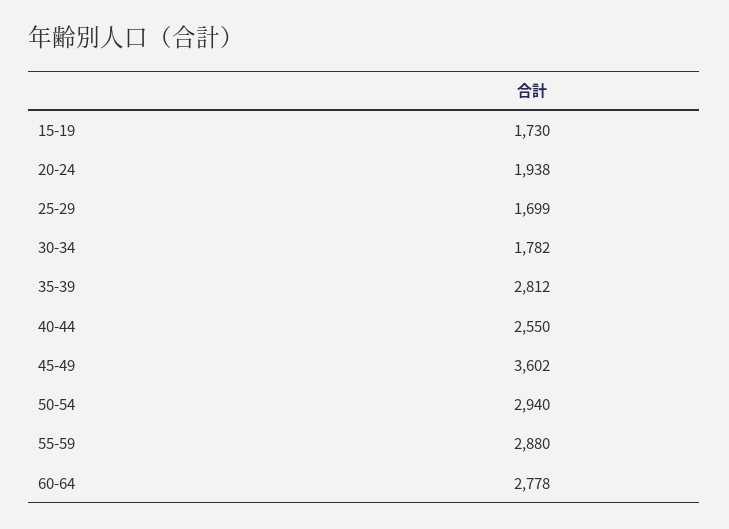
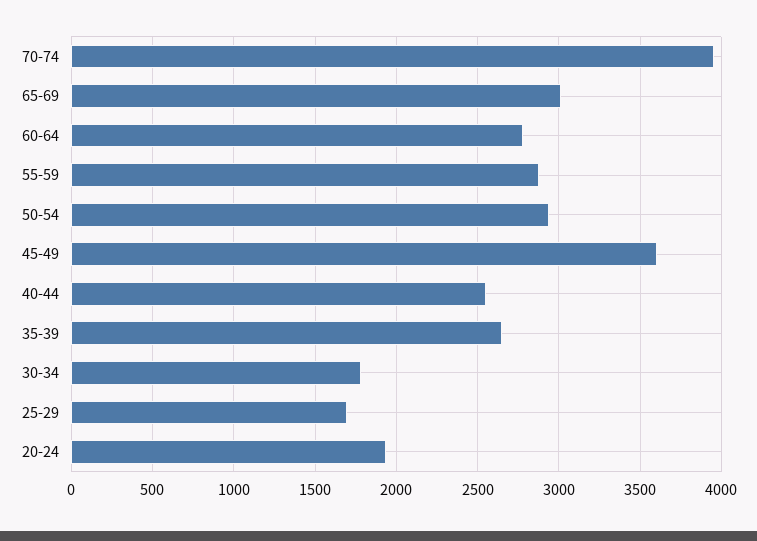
15-19: 1730 -> none
35-39: 2812 -> 2650
70-74: none -> 3950
65-69: none -> 3000

